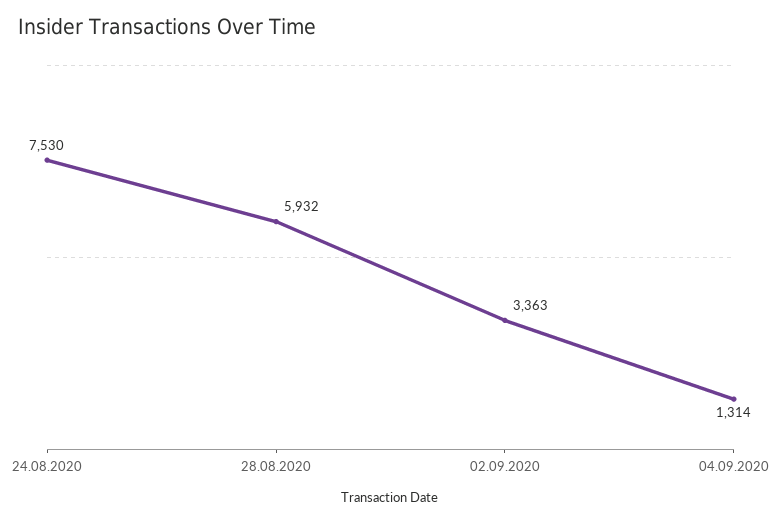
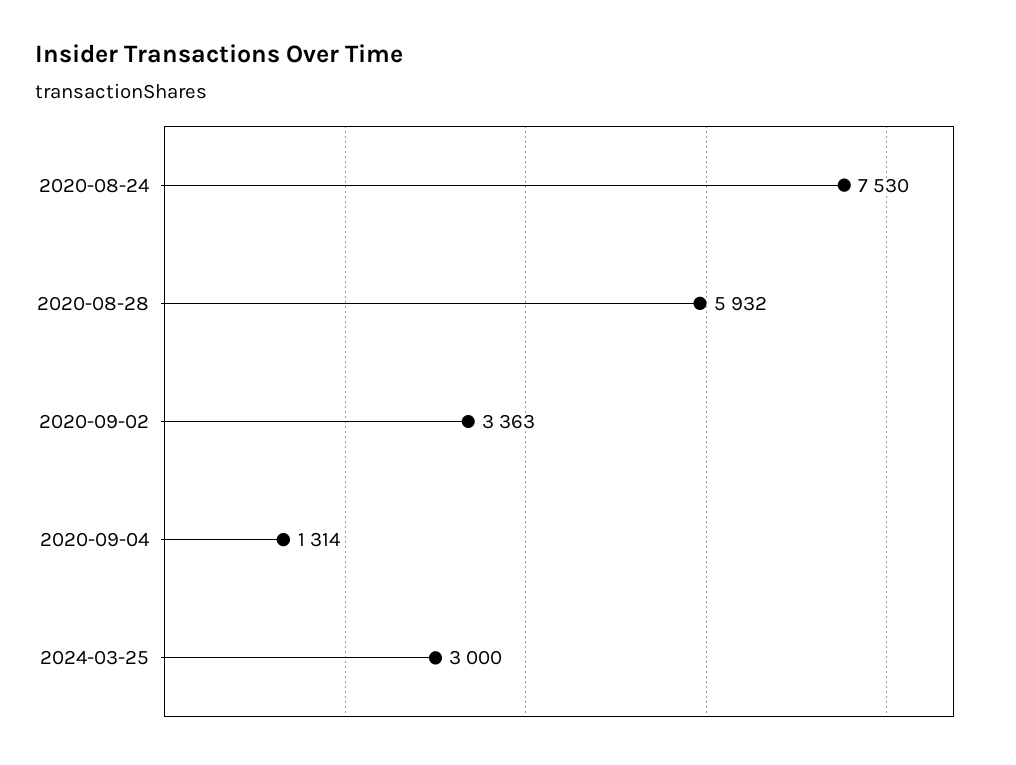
2024-03-25: none -> 3000

